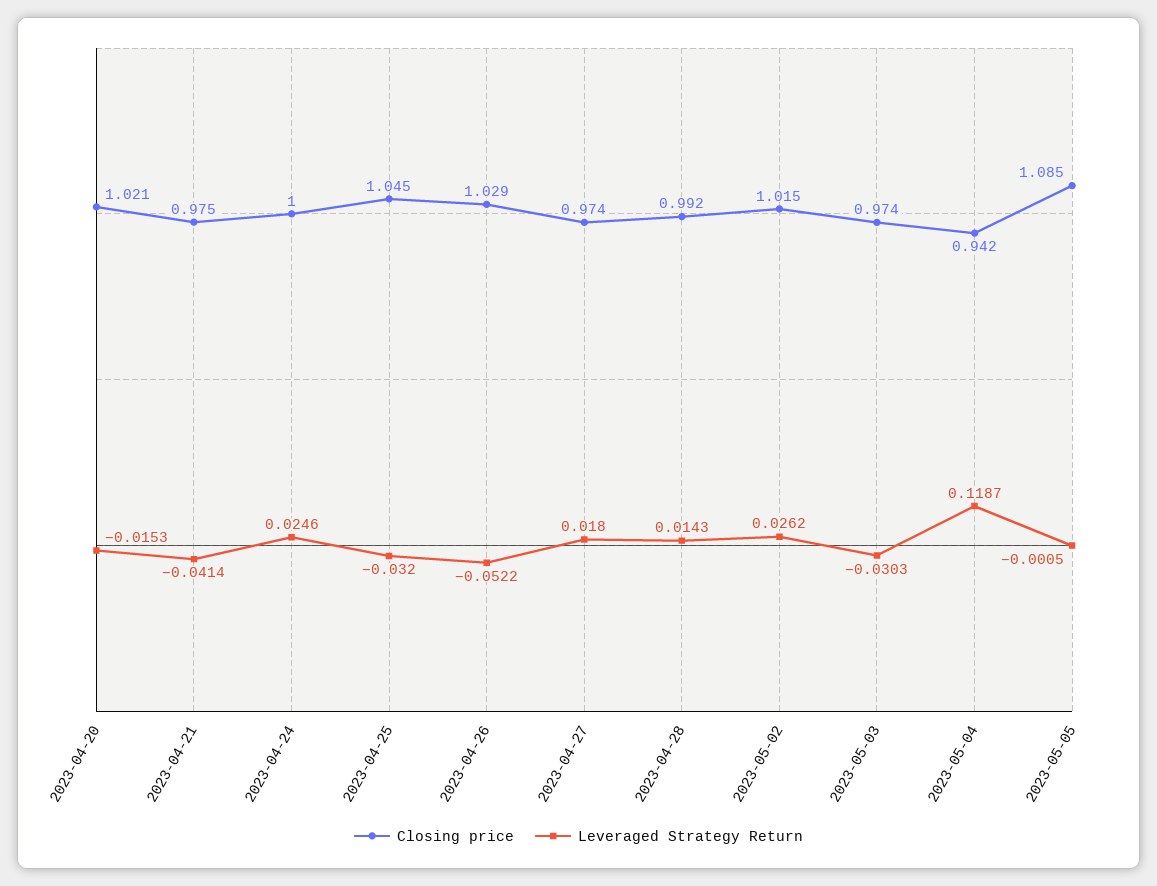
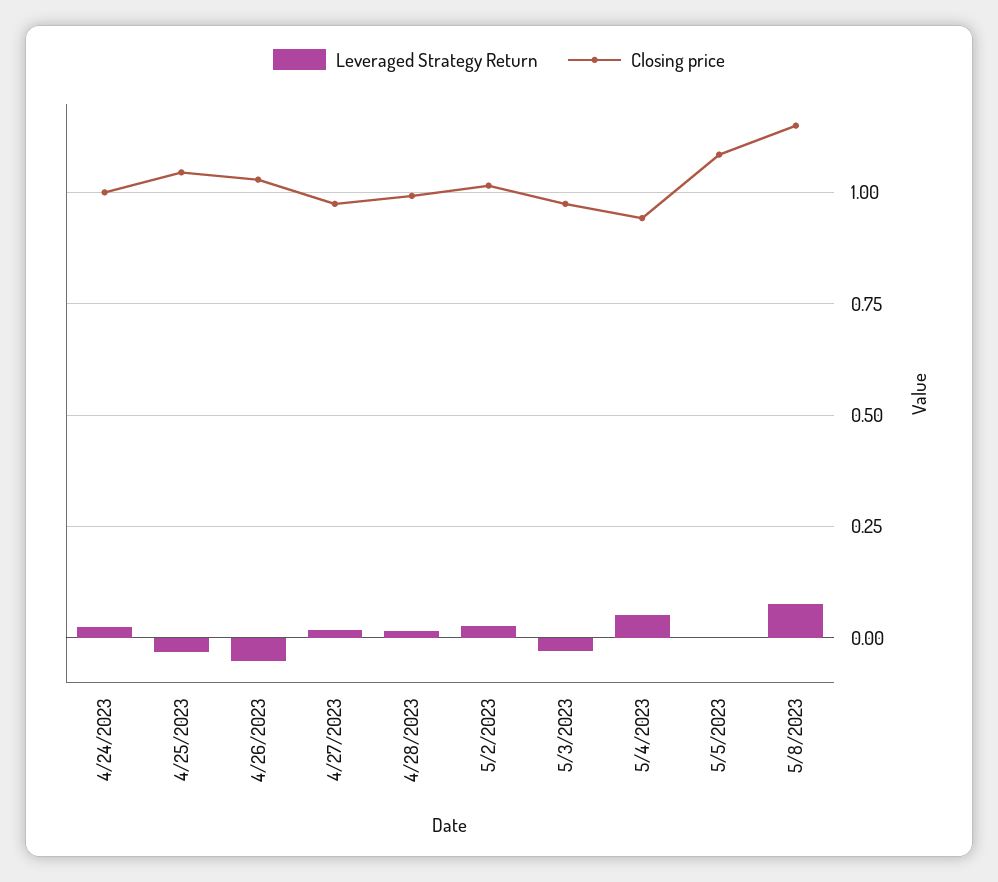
Closing price, 2023-04-20: 1.021 -> none
Leveraged Strategy Return, 2023-04-20: -0.0153 -> none
Closing price, 2023-04-21: 0.975 -> none
Leveraged Strategy Return, 2023-04-21: -0.0414 -> none
Leveraged Strategy Return, 2023-05-04: 0.1187 -> 0.05
Leveraged Strategy Return, 5/8/2023: none -> 0.075
Closing price, 5/8/2023: none -> 1.15

